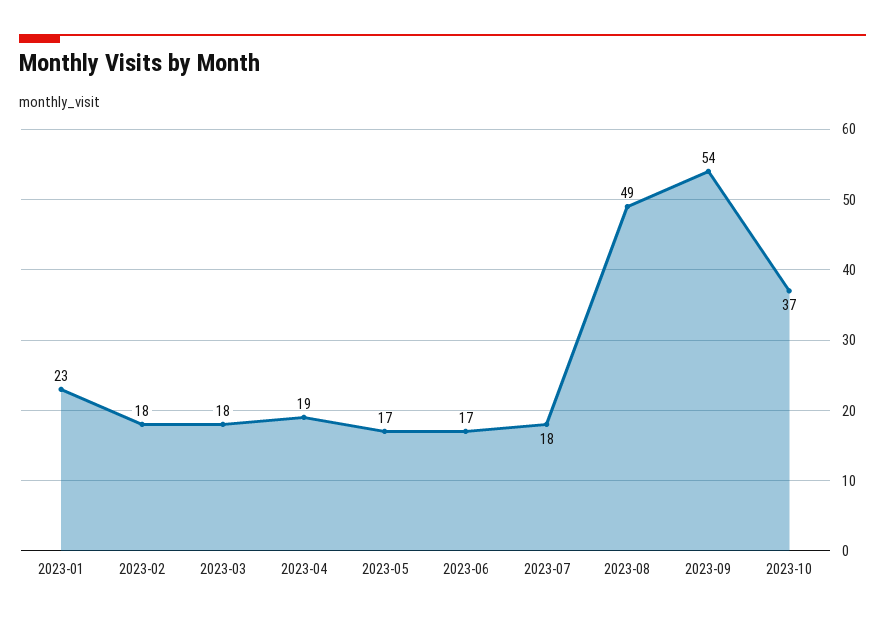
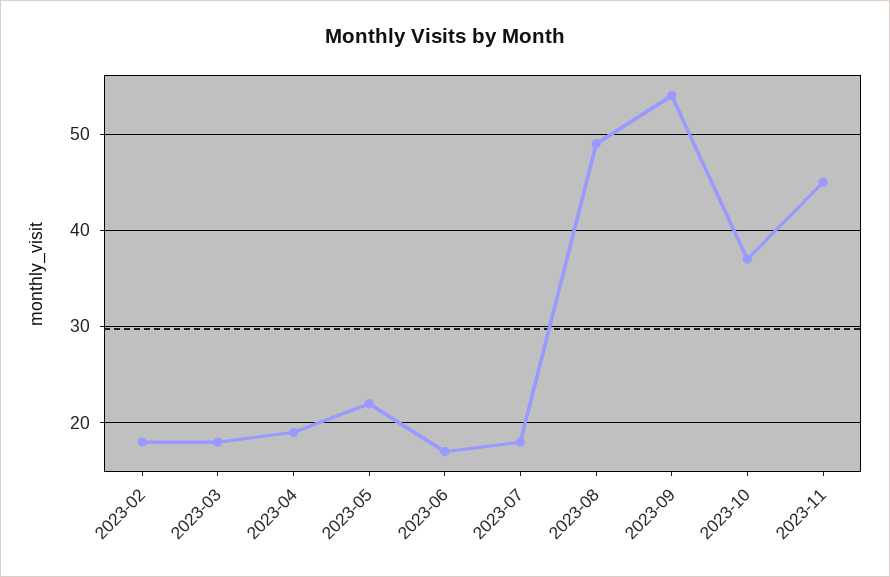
2023-01: 23 -> none
2023-05: 17 -> 22
2023-11: none -> 45

